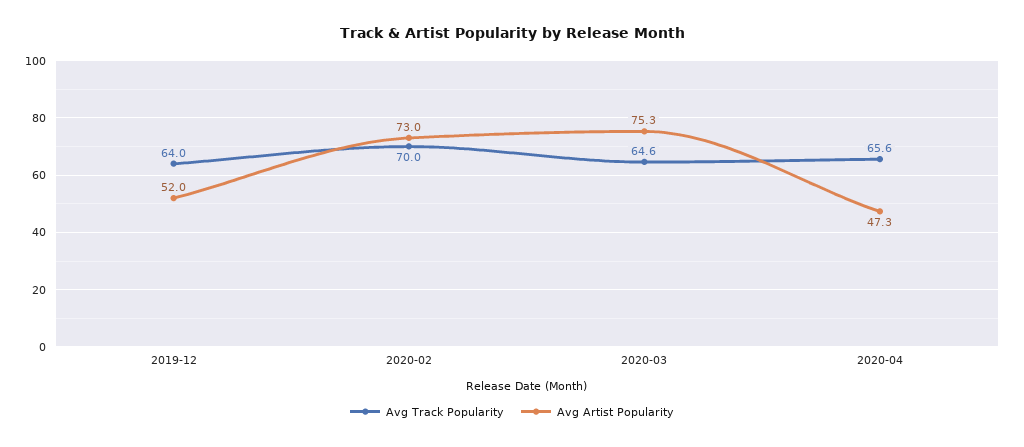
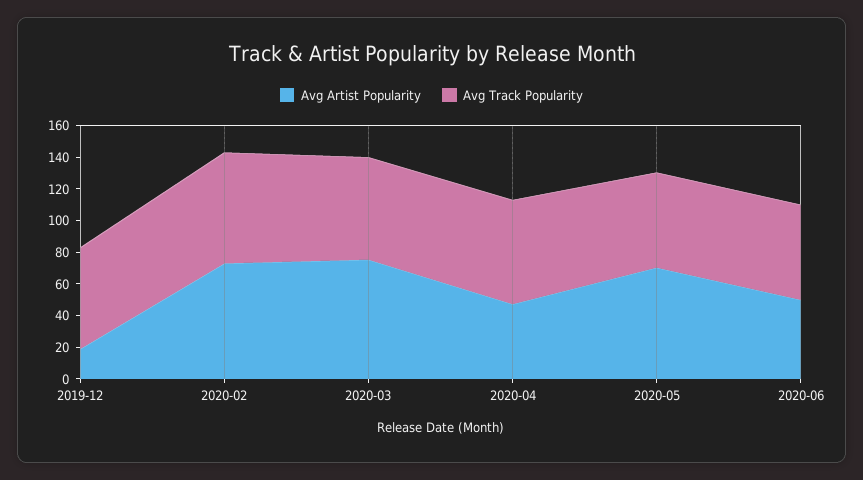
Avg Artist Popularity, 2019-12: 52 -> 20
Avg Artist Popularity, 2020-05: none -> 70
Avg Track Popularity, 2020-05: none -> 60
Avg Artist Popularity, 2020-06: none -> 50
Avg Track Popularity, 2020-06: none -> 60

